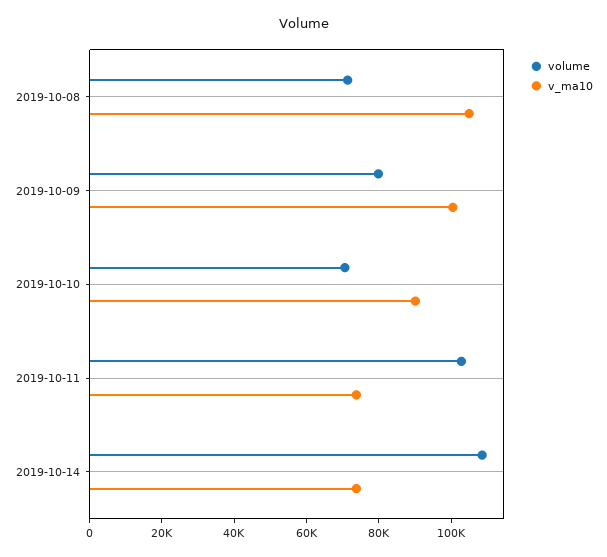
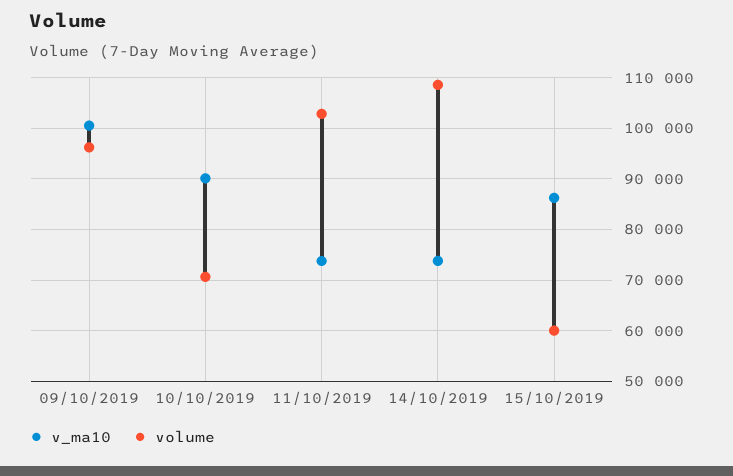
volume, 2019-10-08: 70000 -> none
v_ma10, 2019-10-08: 105000 -> none
volume, 2019-10-09: 80000 -> 96000
v_ma10, 15/10/2019: none -> 86000
volume, 15/10/2019: none -> 60000

